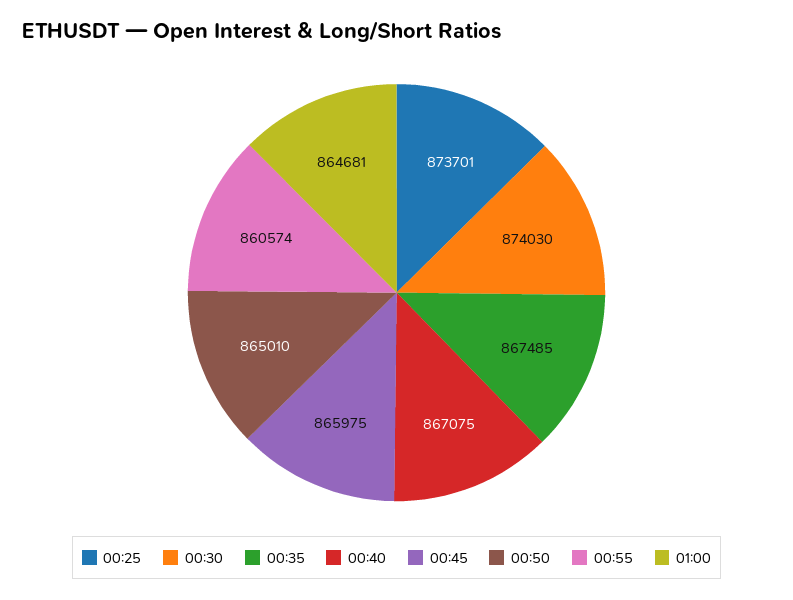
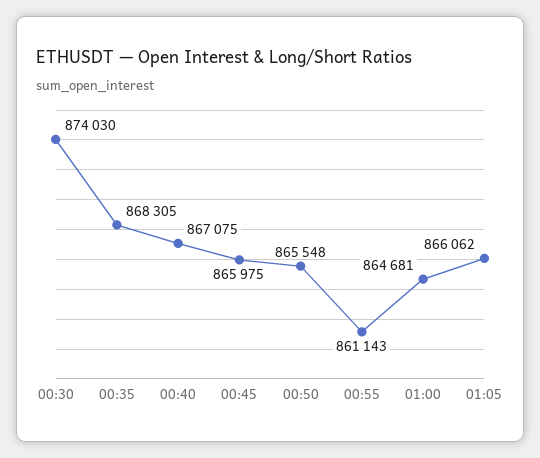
00:25: 873701 -> none
00:35: 867485 -> 868305
00:50: 865010 -> 865548
00:55: 860574 -> 861143
01:05: none -> 866062

